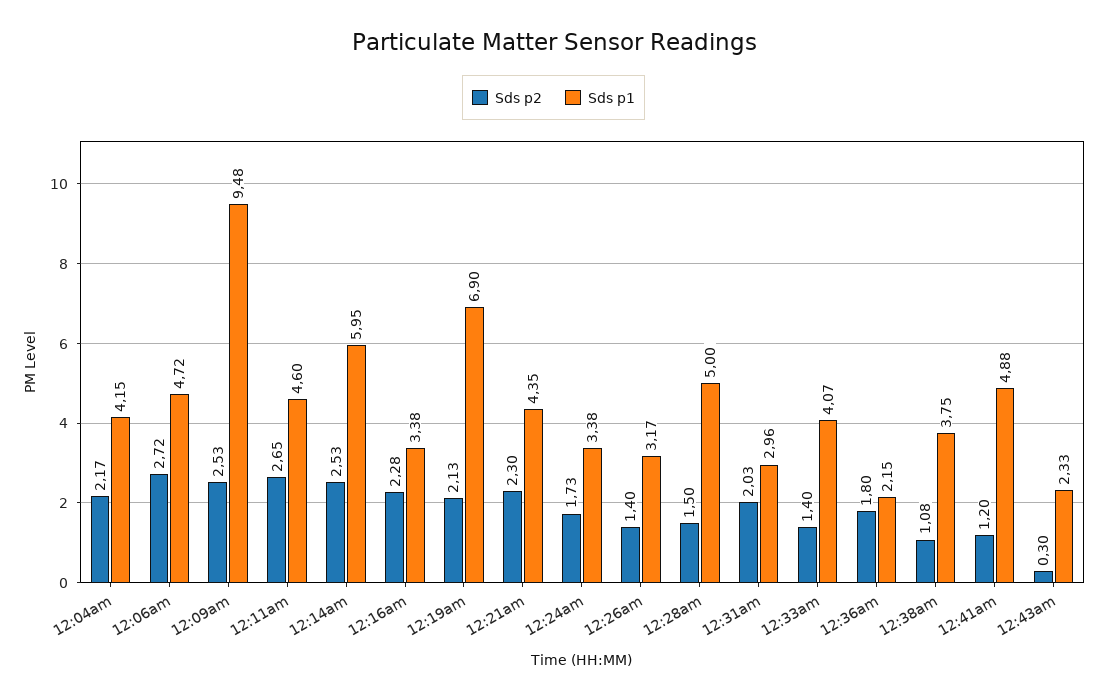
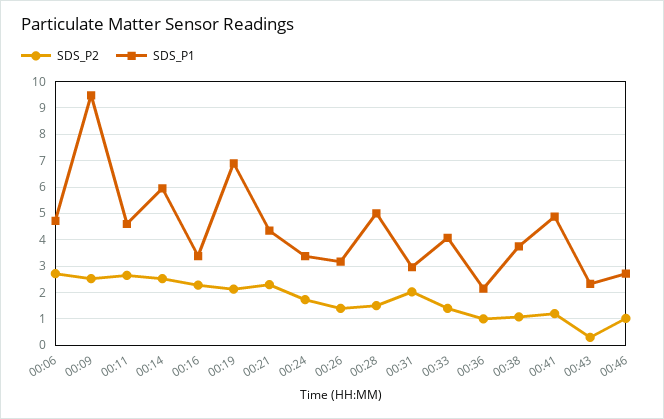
Sds p2, 12:04am: 2.17 -> none
Sds p1, 12:04am: 4.15 -> none
Sds p2, 12:36am: 1.8 -> 1
Sds p2, 00:46: none -> 1
Sds p1, 00:46: none -> 2.75

